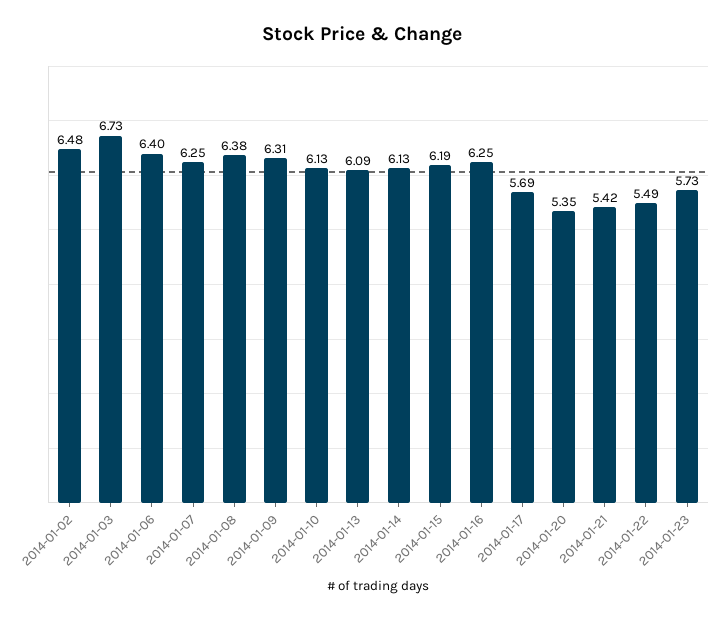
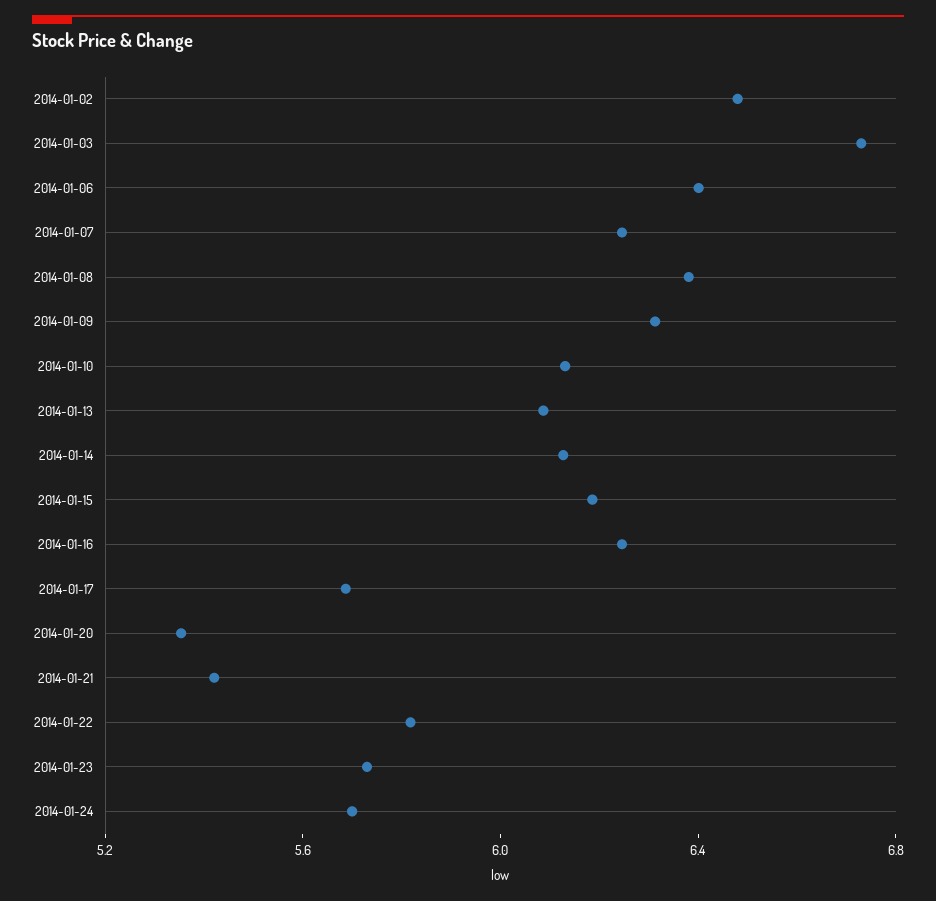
2014-01-22: 5.49 -> 5.8
2014-01-24: none -> 5.7

